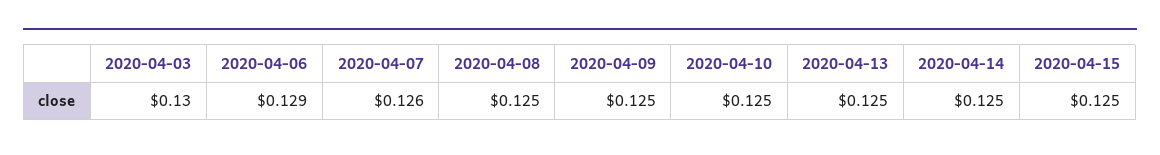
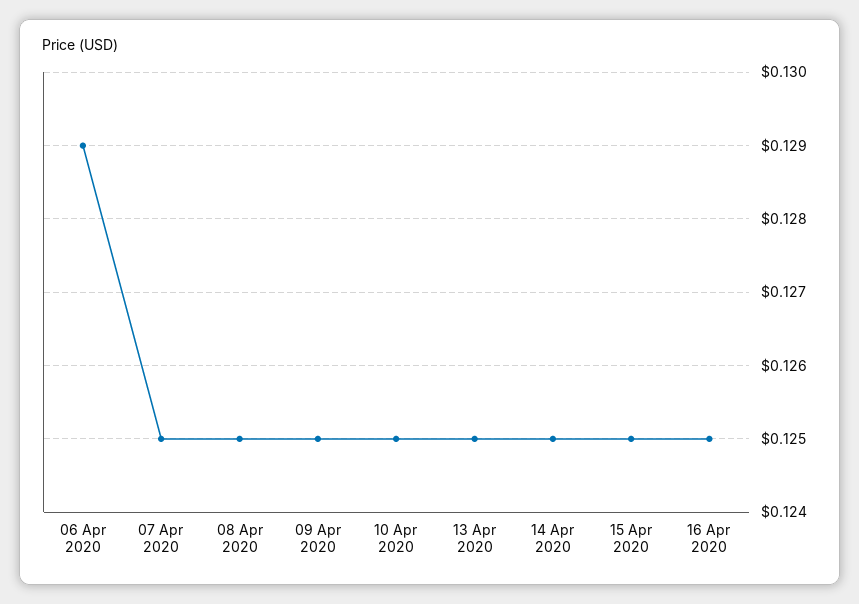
2020-04-03: 0.13 -> none
2020-04-07: 0.126 -> 0.125
16 Apr 2020: none -> 0.125

